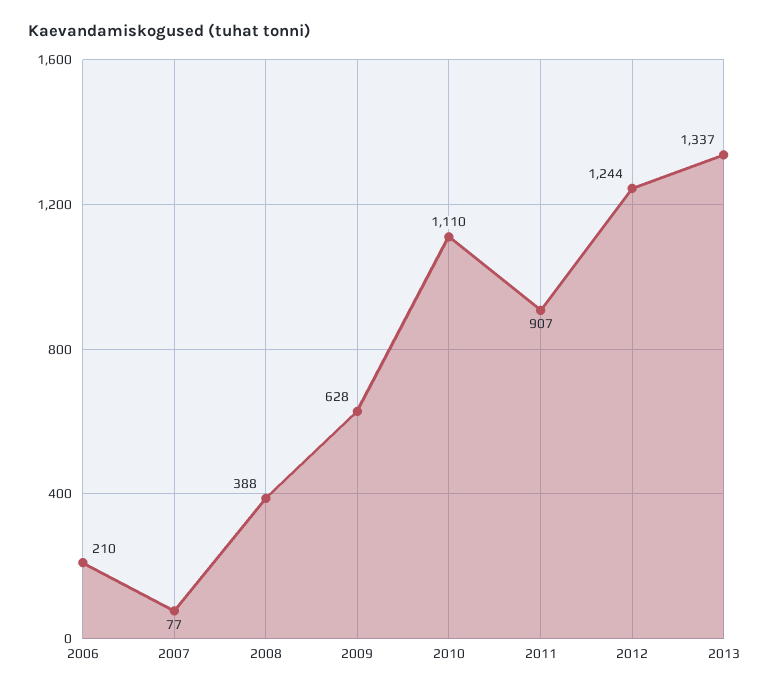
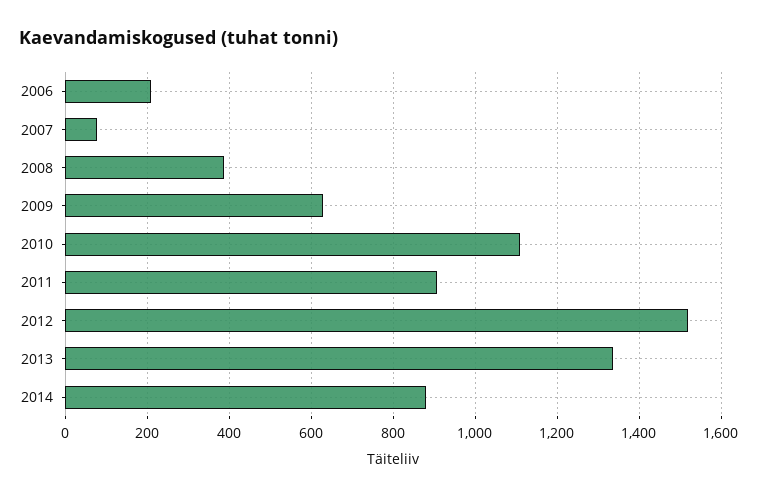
2012: 1244 -> 1520
2014: none -> 880

